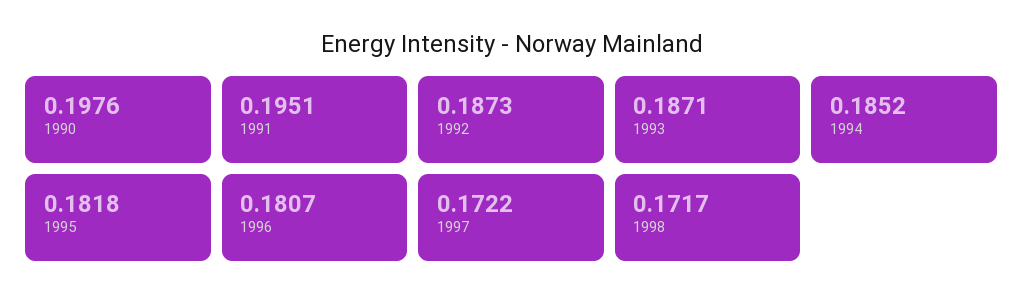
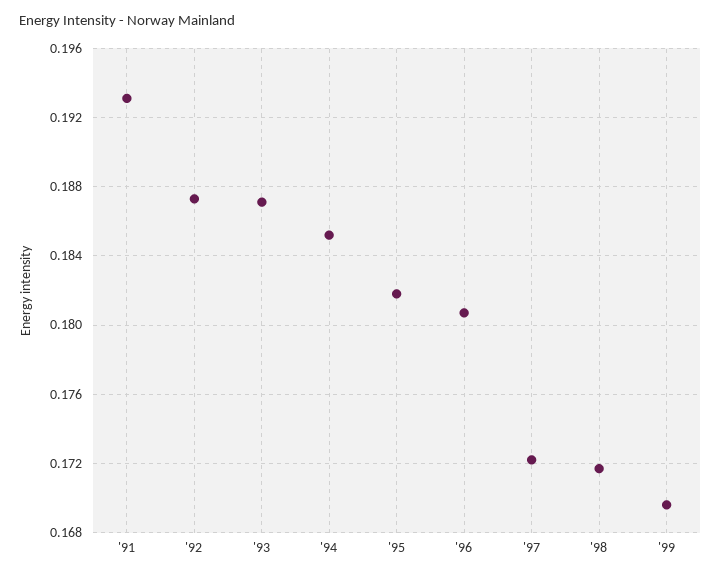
1990: 0.1976 -> none
1991: 0.1951 -> 0.193
'99: none -> 0.1695

